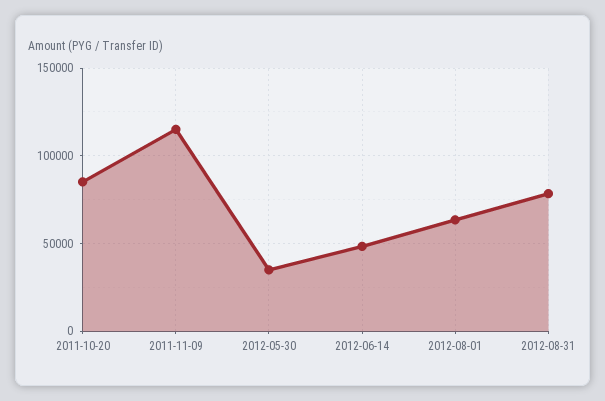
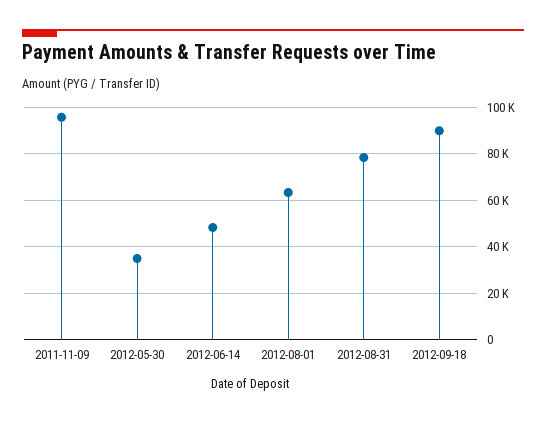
2011-10-20: 85000 -> none
2011-11-09: 115000 -> 95000
2012-09-18: none -> 90000

